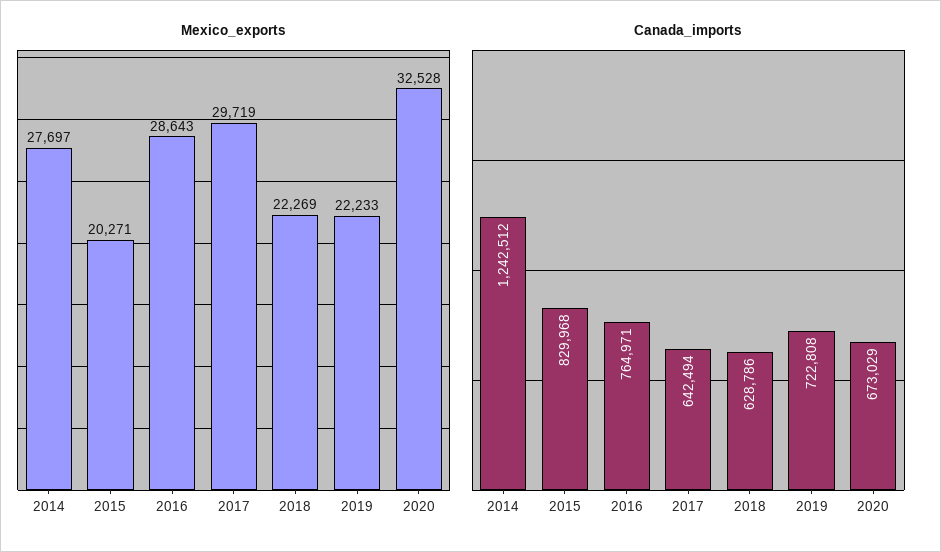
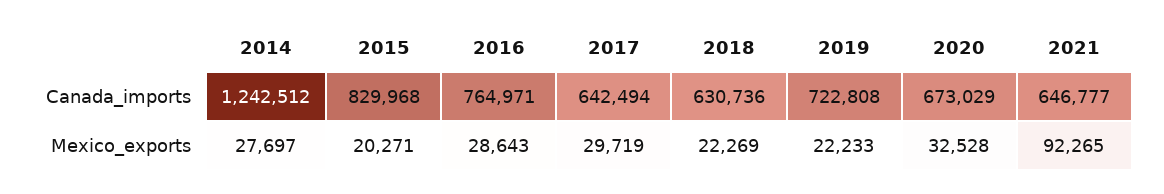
Canada_imports, 2018: 628786 -> 630736
Canada_imports, 2021: none -> 646777
Mexico_exports, 2021: none -> 92265

